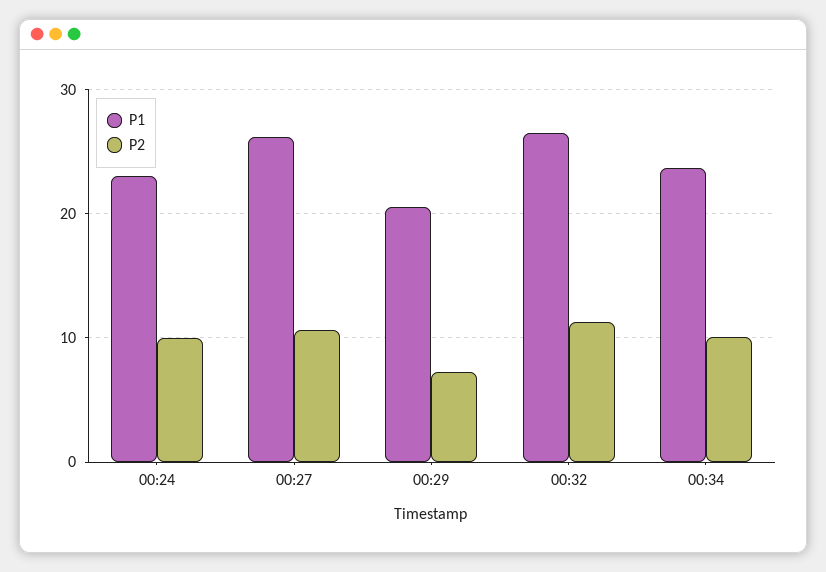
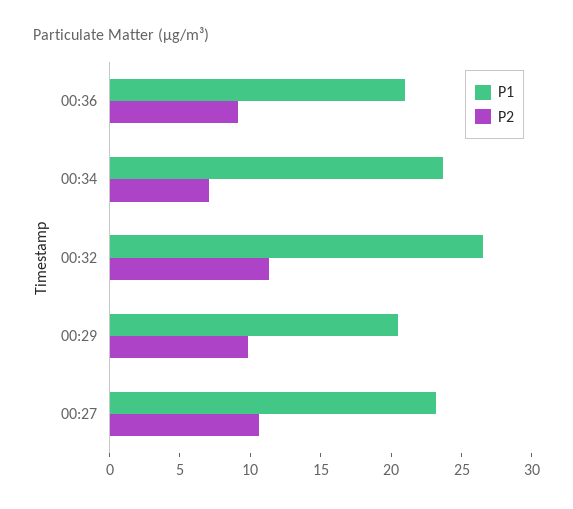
P1, 00:24: 23 -> none
P2, 00:24: 10 -> none
P1, 00:27: 26 -> 23
P2, 00:29: 7 -> 10
P2, 00:34: 10 -> 7
P1, 00:36: none -> 21
P2, 00:36: none -> 9

